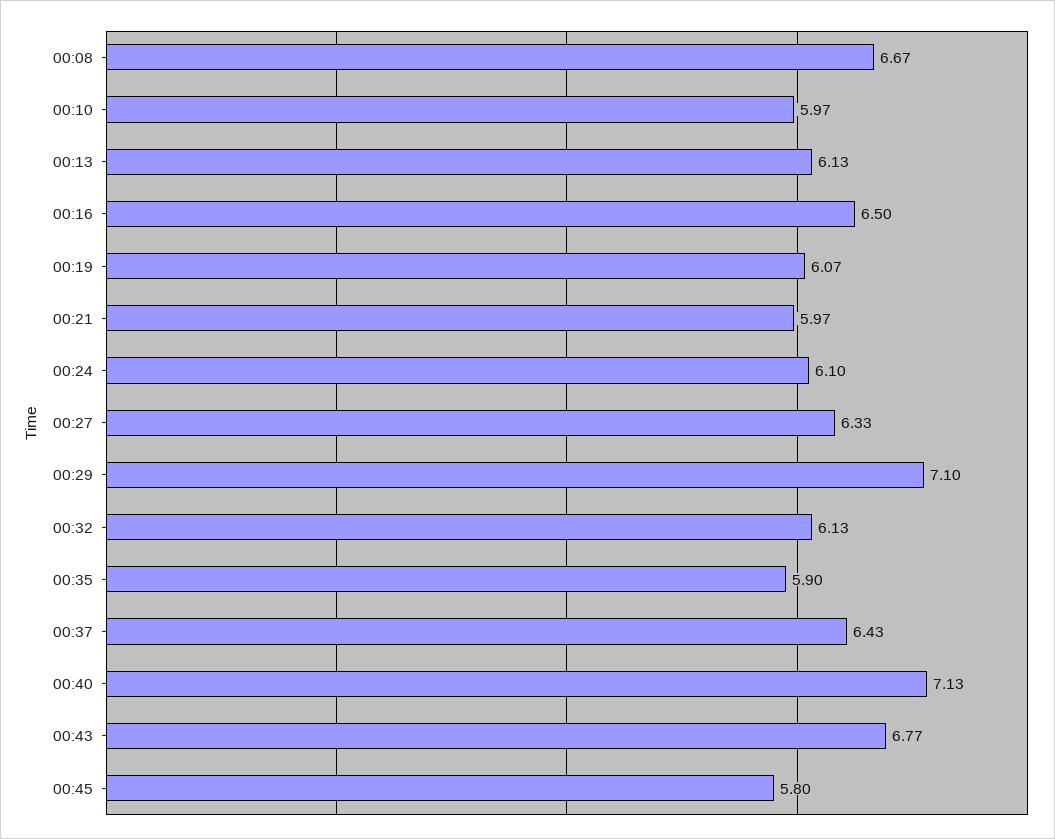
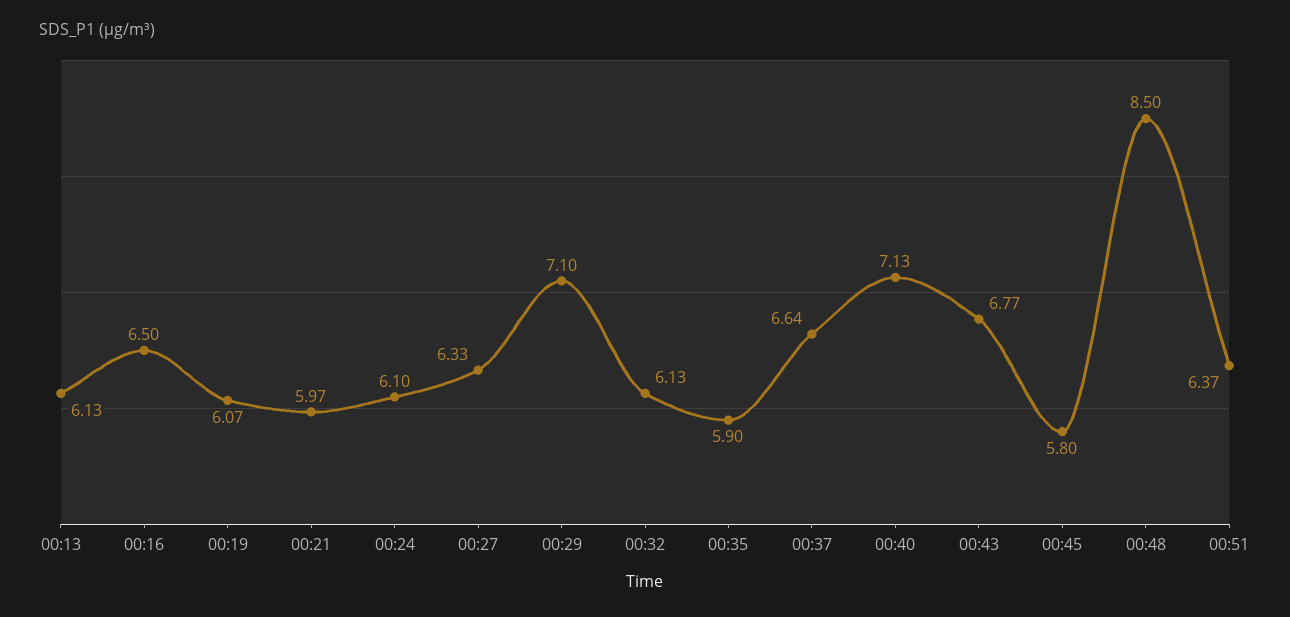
00:08: 6.67 -> none
00:10: 5.97 -> none
00:37: 6.43 -> 6.64
00:48: none -> 8.5
00:51: none -> 6.37

